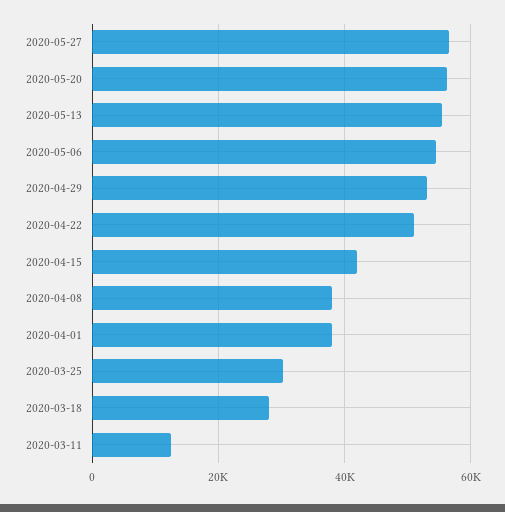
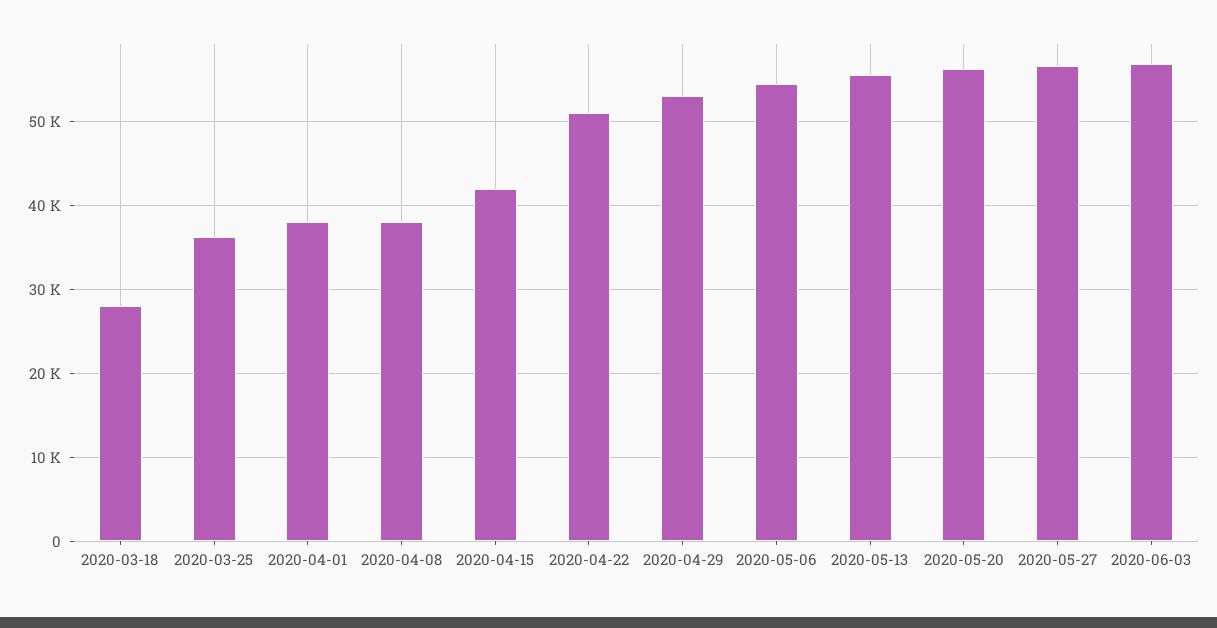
2020-03-25: 30000 -> 36000
2020-03-11: 12000 -> none
2020-06-03: none -> 57000

